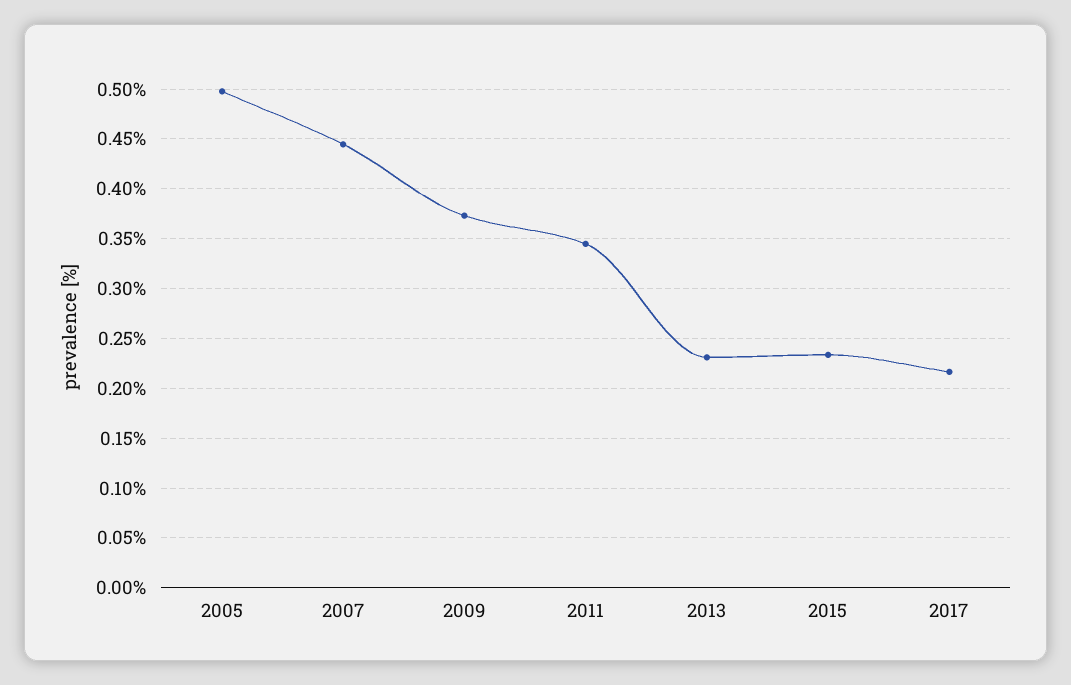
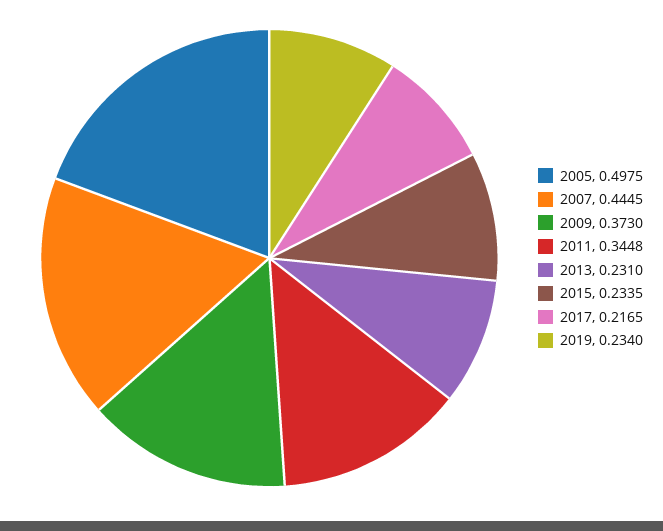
2019: none -> 0.234

